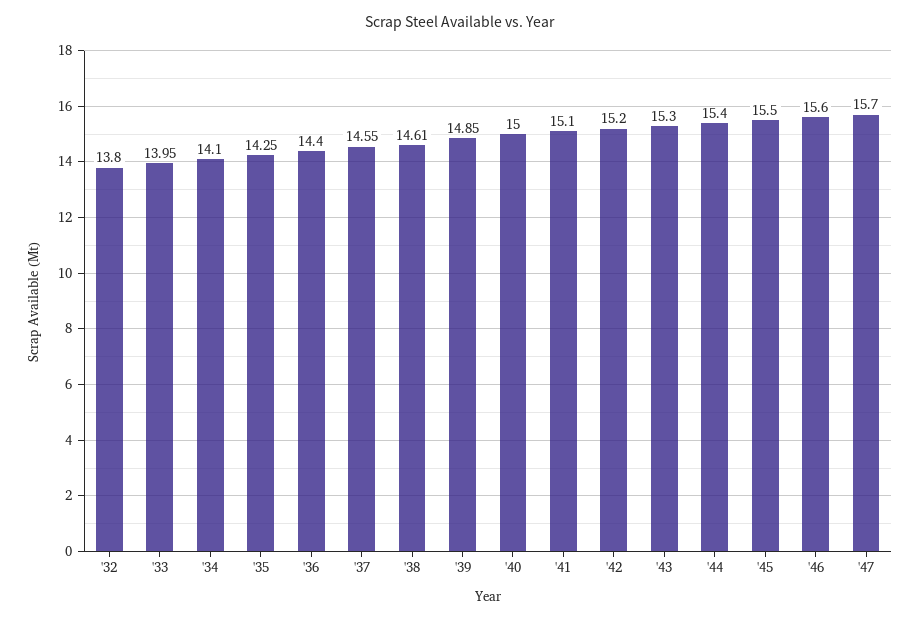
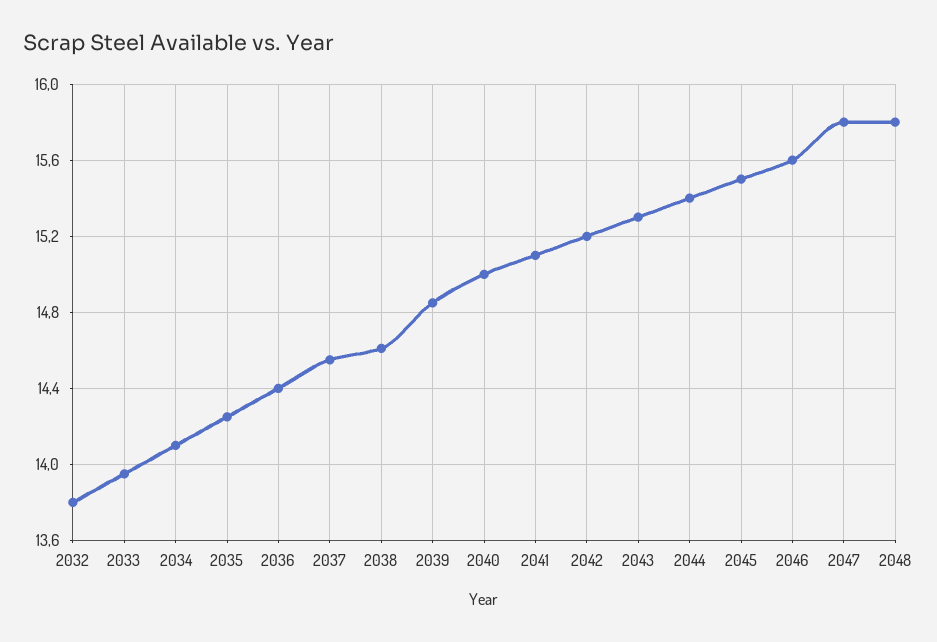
'47: 15.7 -> 15.8
2048: none -> 15.8

